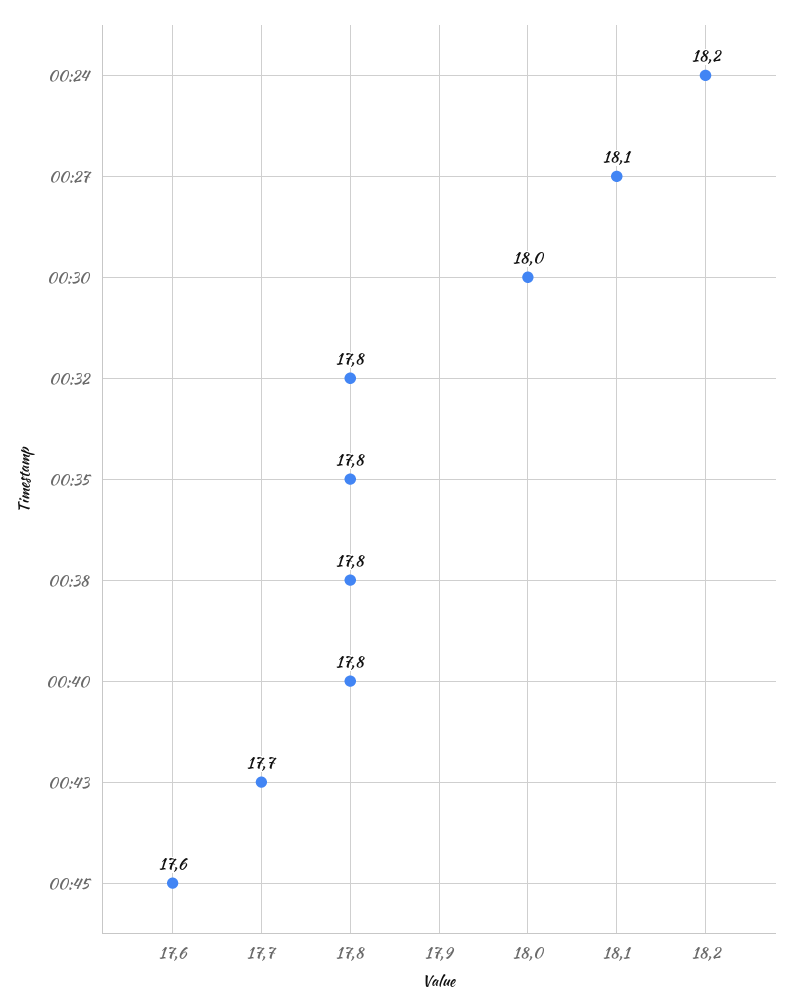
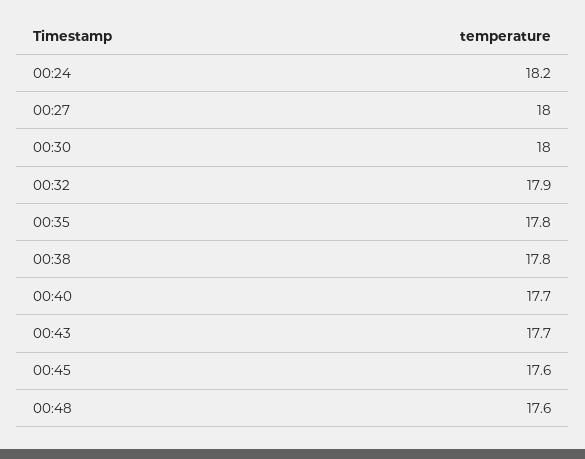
00:27: 18.1 -> 18
00:32: 17.8 -> 17.9
00:40: 17.8 -> 17.7
00:48: none -> 17.6

